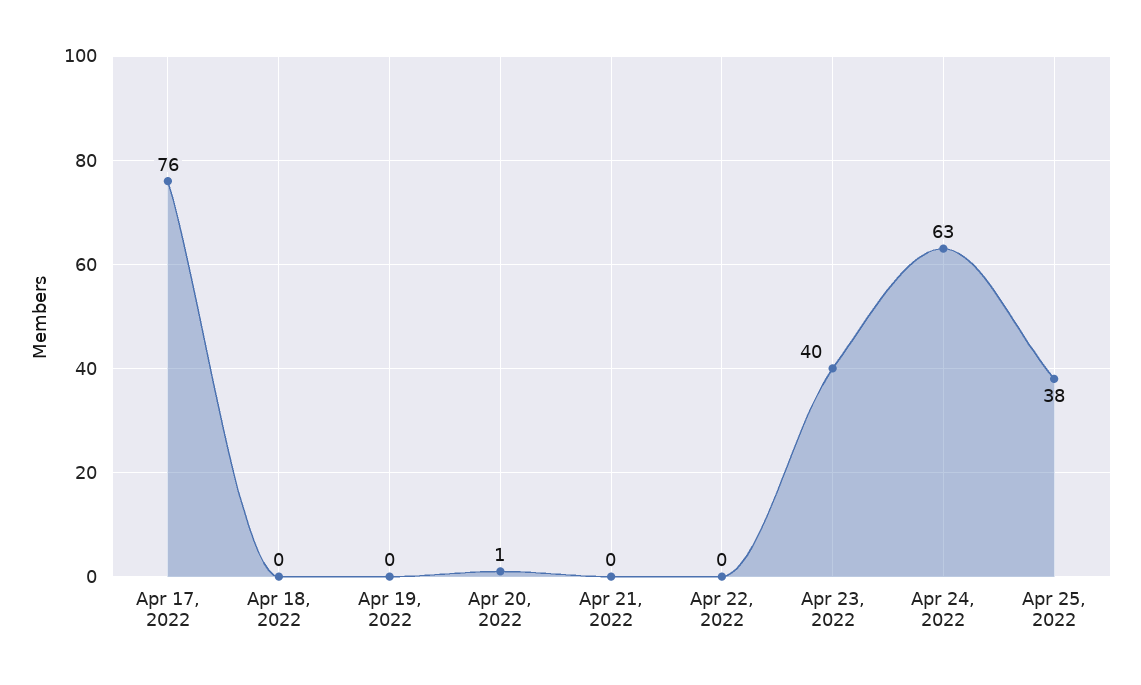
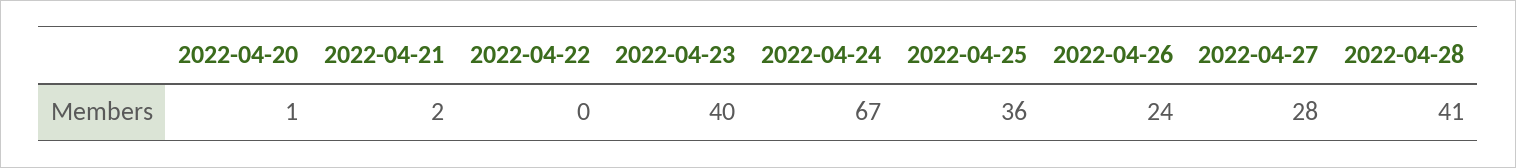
Apr 17, 2022: 76 -> none
Apr 18, 2022: 0 -> none
Apr 19, 2022: 0 -> none
Apr 21, 2022: 0 -> 2
Apr 24, 2022: 63 -> 67
Apr 25, 2022: 38 -> 36
2022-04-26: none -> 24
2022-04-27: none -> 28
2022-04-28: none -> 41

